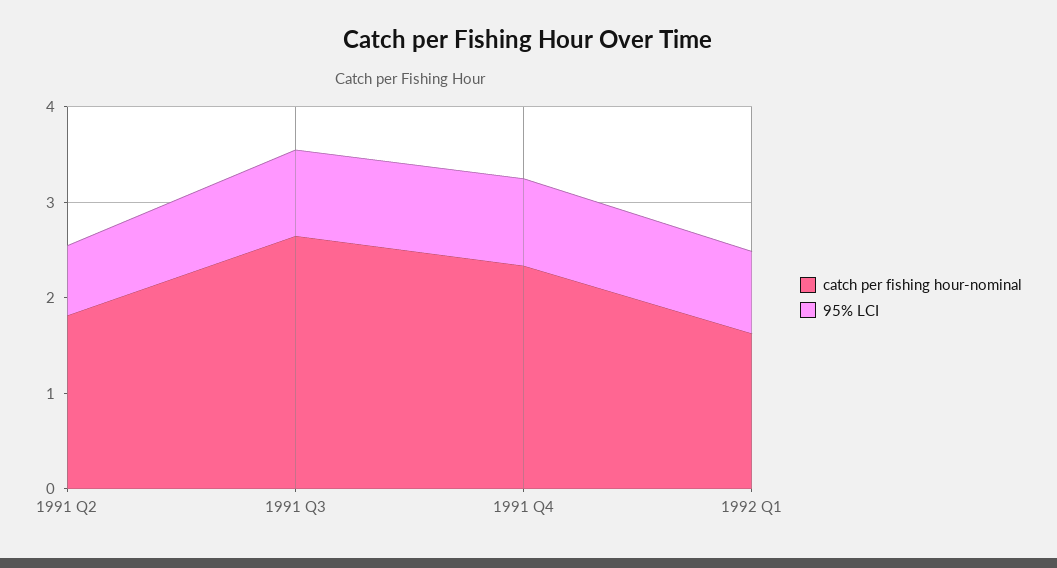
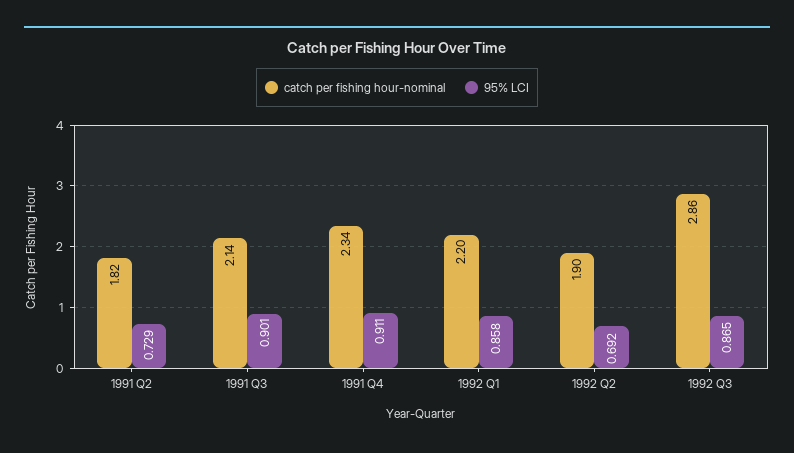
catch per fishing hour-nominal, 1991 Q3: 2.6 -> 2.14
catch per fishing hour-nominal, 1992 Q1: 1.6 -> 2.2
catch per fishing hour-nominal, 1992 Q2: none -> 1.9
95% LCI, 1992 Q2: none -> 0.692
catch per fishing hour-nominal, 1992 Q3: none -> 2.86
95% LCI, 1992 Q3: none -> 0.865

